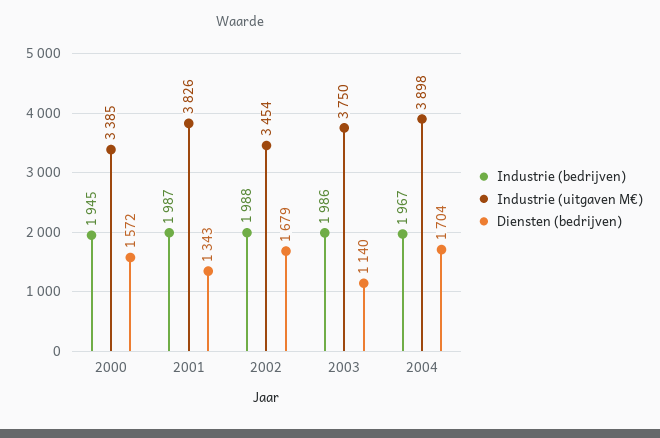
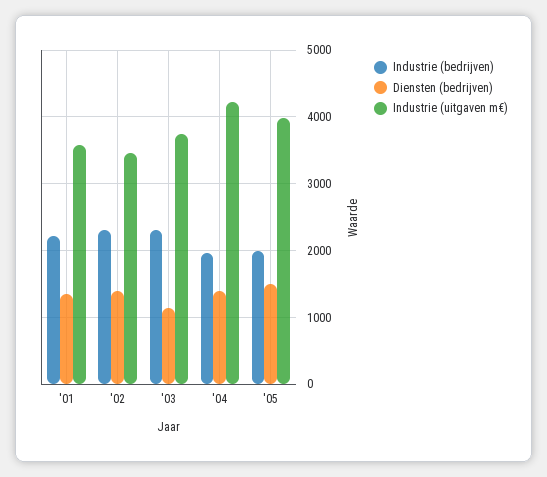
Industrie (bedrijven), 2000: 1945 -> none
Industrie (uitgaven M€), 2000: 3385 -> none
Diensten (bedrijven), 2000: 1572 -> none
Industrie (bedrijven), 2001: 1987 -> 2200
Industrie (uitgaven M€), 2001: 3826 -> 3600
Industrie (bedrijven), 2002: 1988 -> 2300
Diensten (bedrijven), 2002: 1679 -> 1400
Industrie (bedrijven), 2003: 1986 -> 2300
Industrie (uitgaven M€), 2004: 3898 -> 4200
Diensten (bedrijven), 2004: 1704 -> 1400
Industrie (bedrijven), '05: none -> 2000
Diensten (bedrijven), '05: none -> 1500
Industrie (uitgaven M€), '05: none -> 4000

